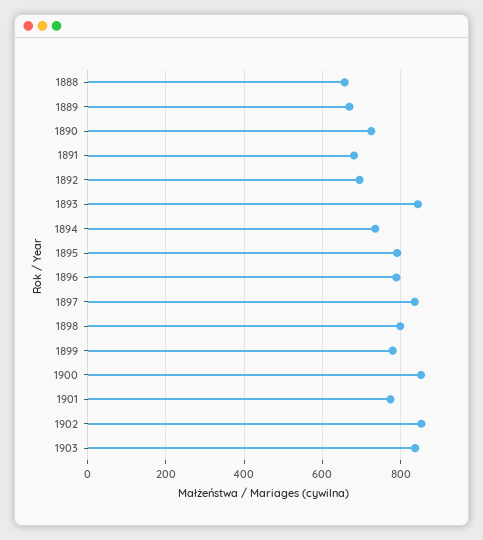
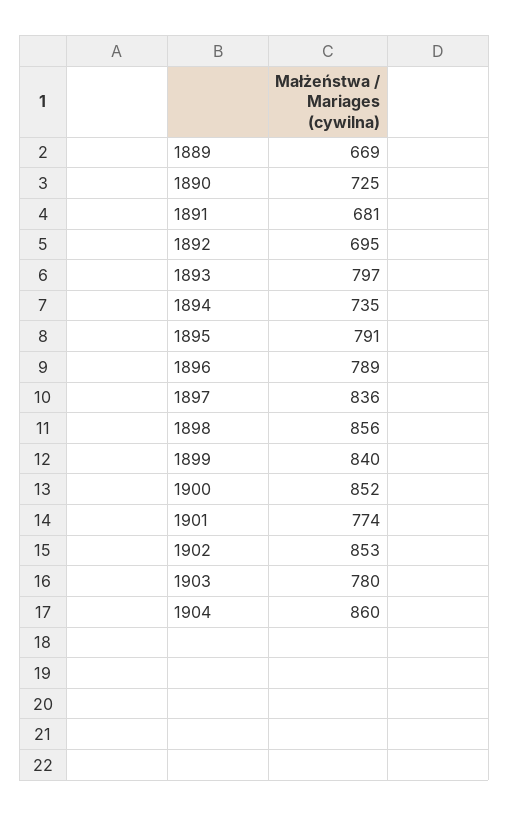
1888: 660 -> none
1893: 840 -> 797
1898: 800 -> 856
1899: 780 -> 840
1903: 840 -> 780
1904: none -> 860

